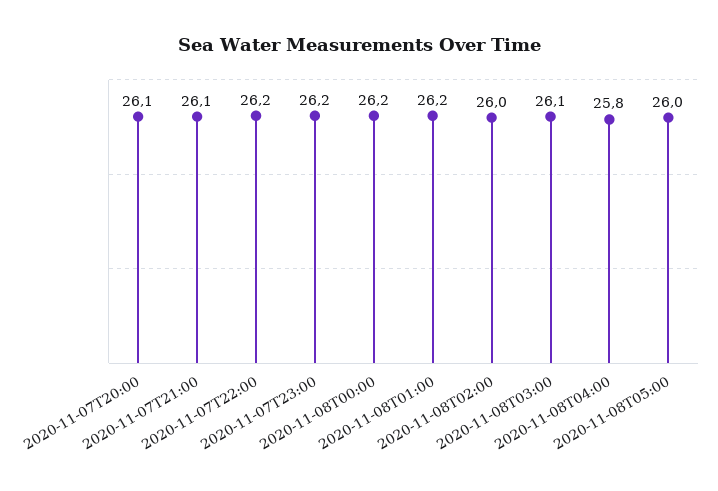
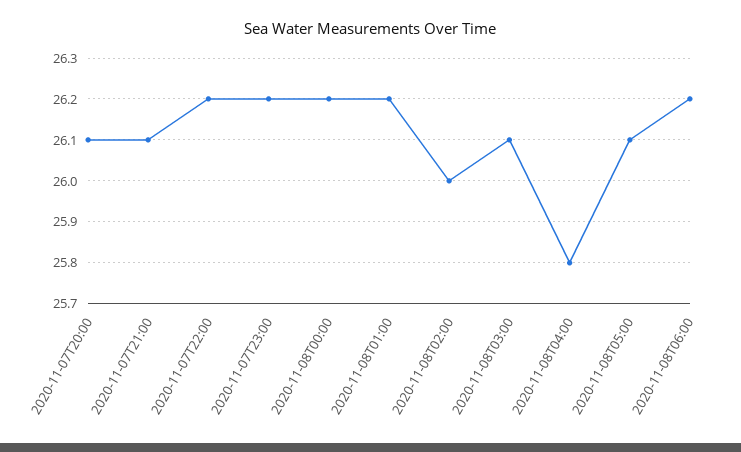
2020-11-08T05:00: 26 -> 26.1
2020-11-08T06:00: none -> 26.2

